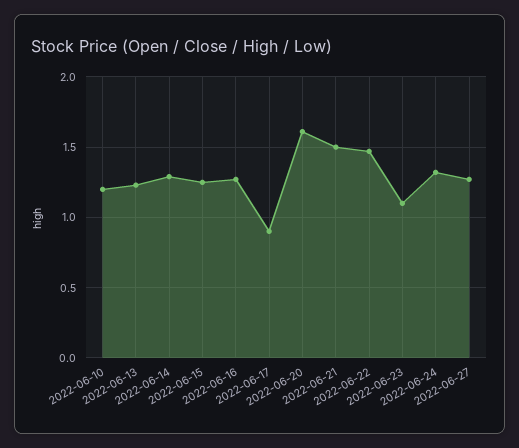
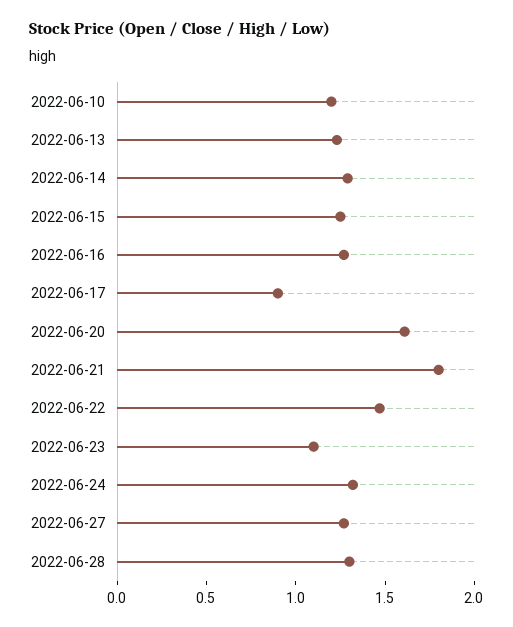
2022-06-21: 1.5 -> 1.8
2022-06-28: none -> 1.3

